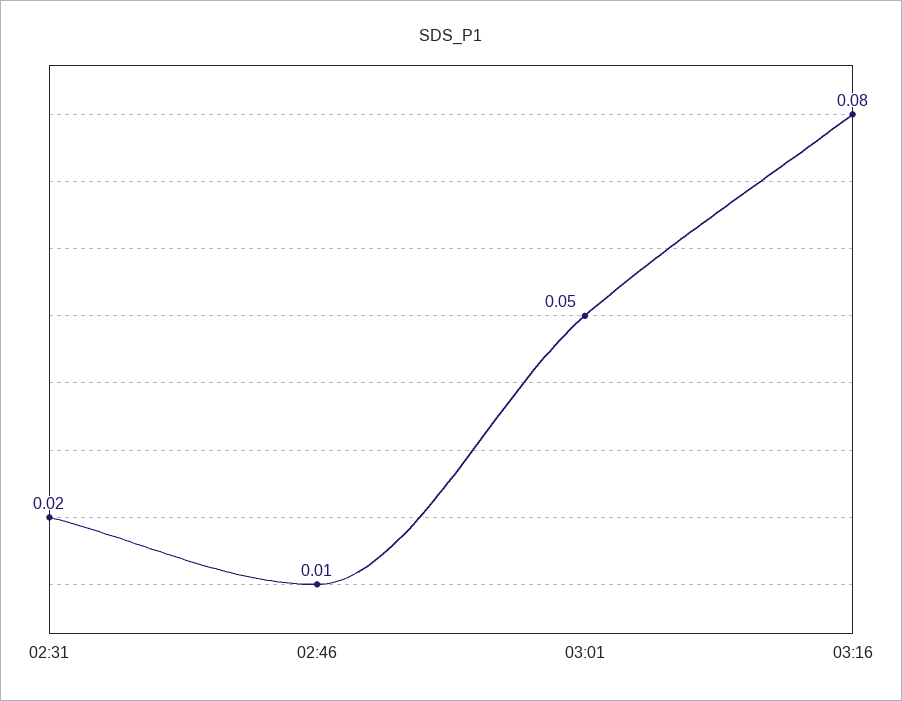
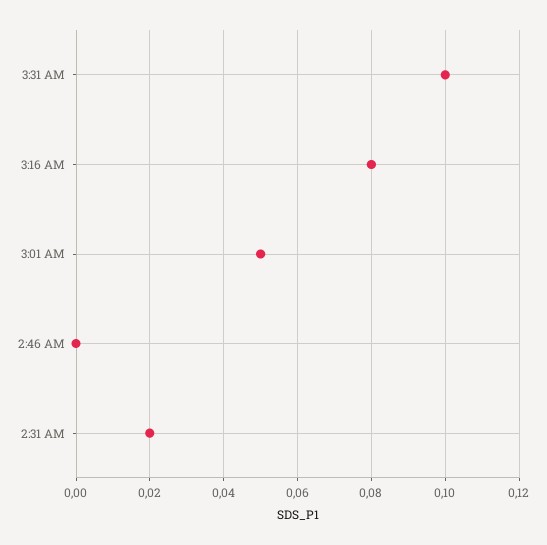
02:46: 0.01 -> 0
3:31 AM: none -> 0.1

